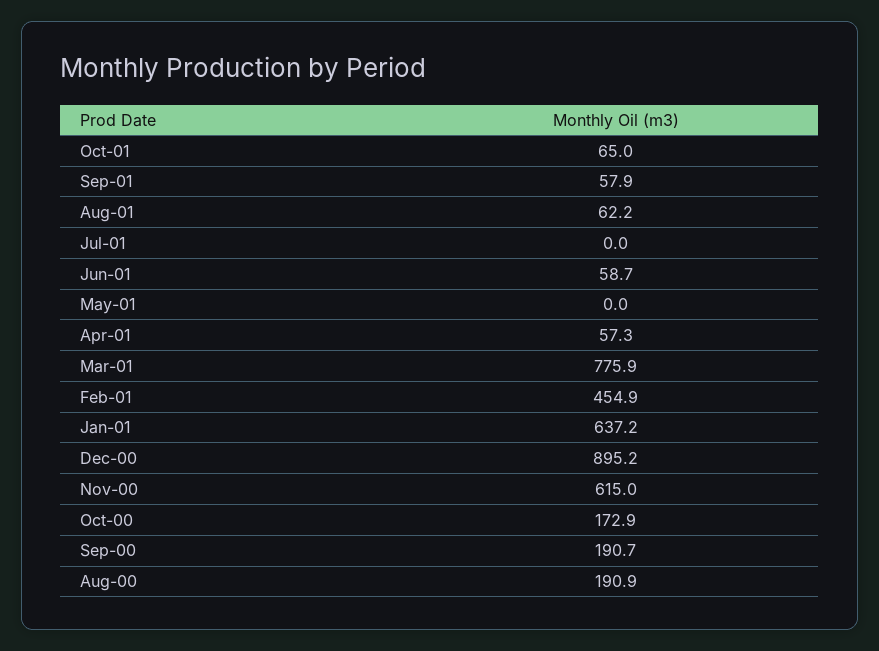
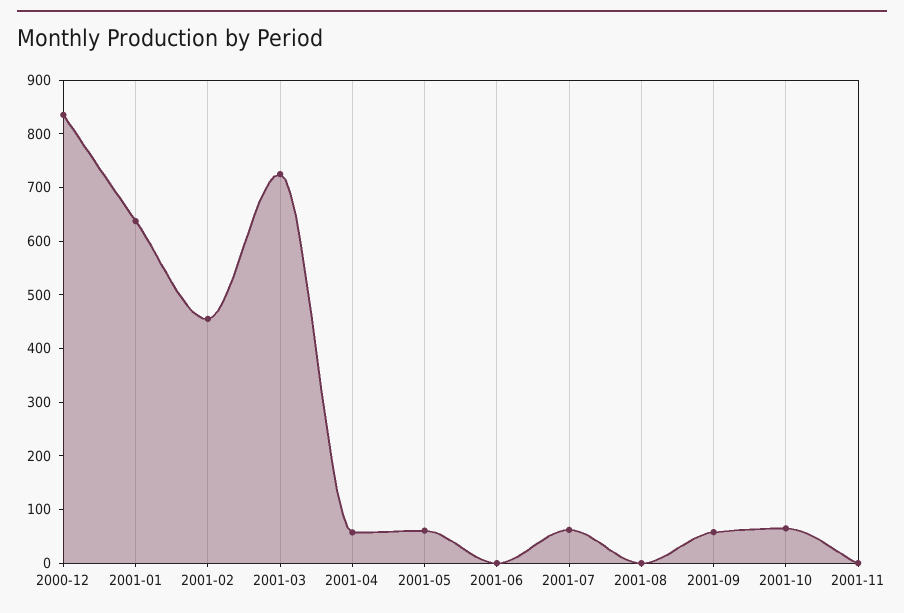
Aug-01: 62.2 -> 0
Jul-01: 0 -> 60
Jun-01: 58.7 -> 0
May-01: 0 -> 60
Mar-01: 775.9 -> 720
Dec-00: 895.2 -> 840
Nov-00: 615 -> none
Oct-00: 172.9 -> none
Sep-00: 190.7 -> none
Aug-00: 190.9 -> none
2001-11: none -> 0

